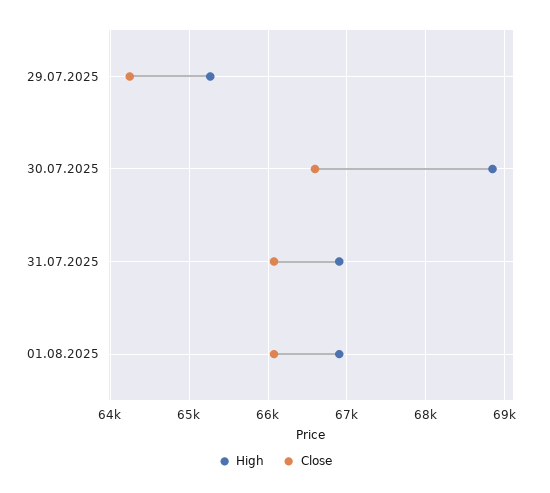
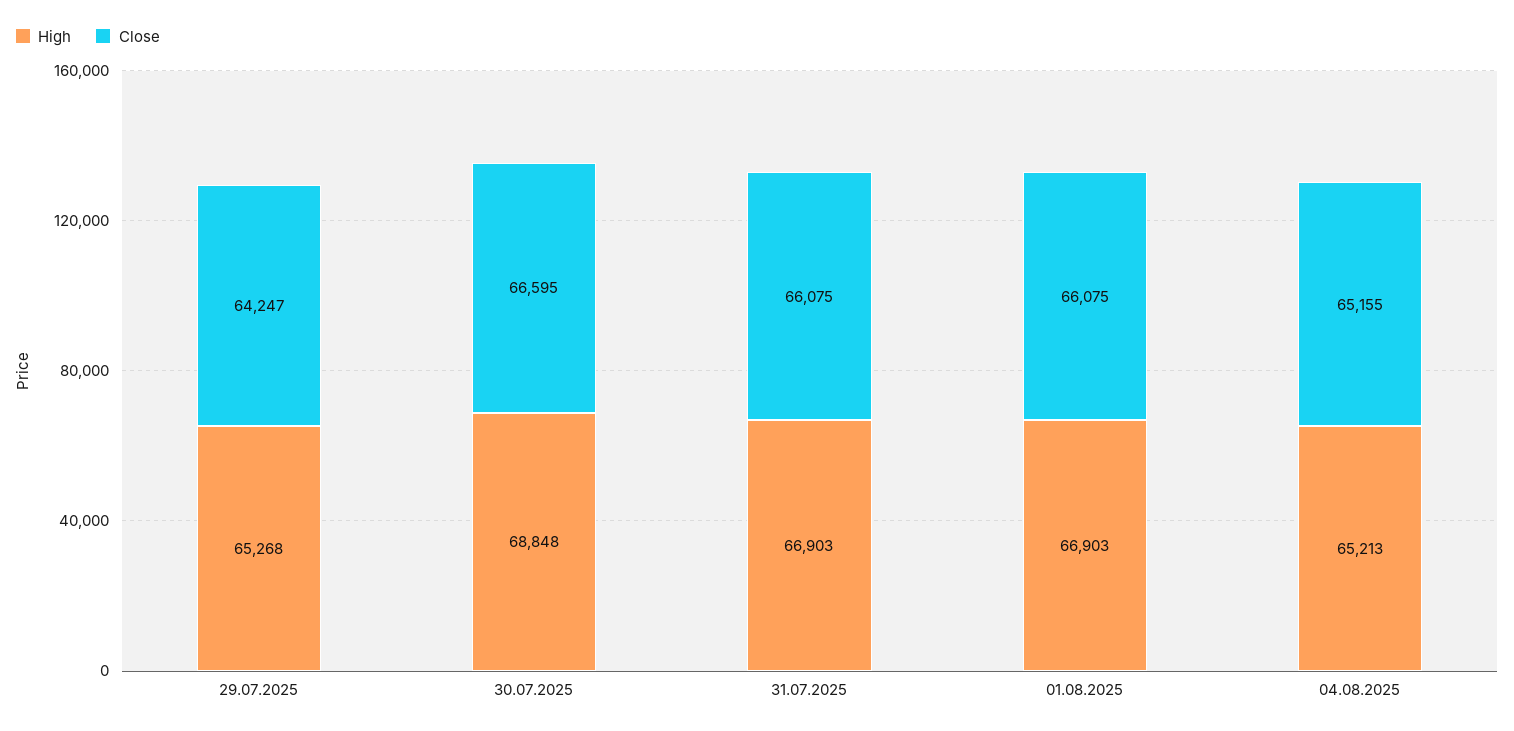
High, 04.08.2025: none -> 65213
Close, 04.08.2025: none -> 65155

